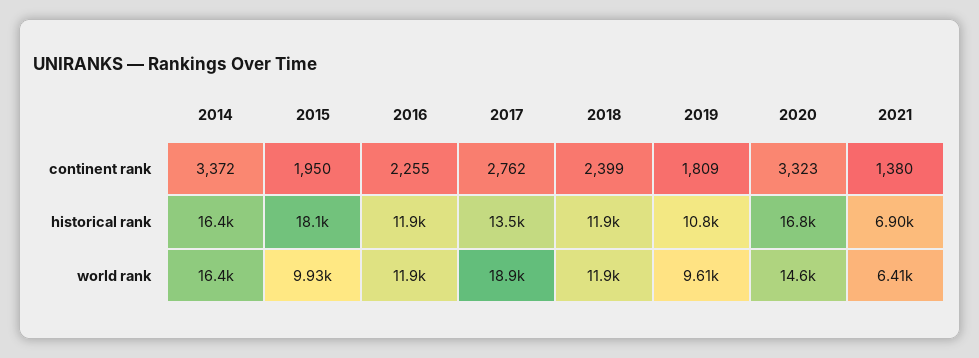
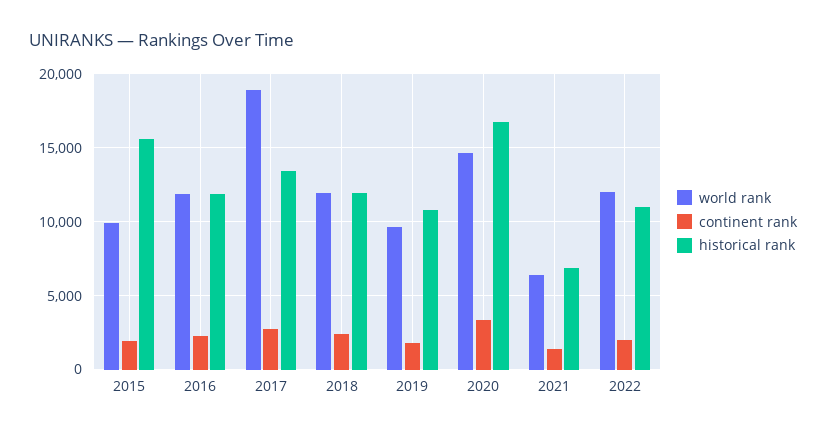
continent rank, 2014: 3372 -> none
historical rank, 2014: 16400 -> none
historical rank, 2015: 18100 -> 15500
world rank, 2014: 16400 -> none
world rank, 2022: none -> 12000
continent rank, 2022: none -> 2000
historical rank, 2022: none -> 11000

